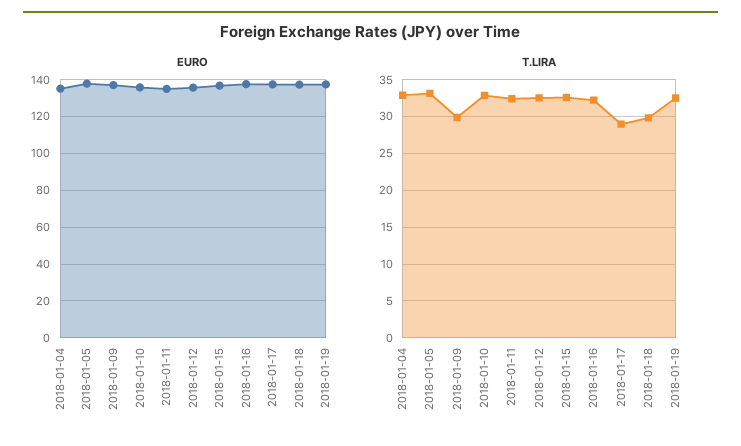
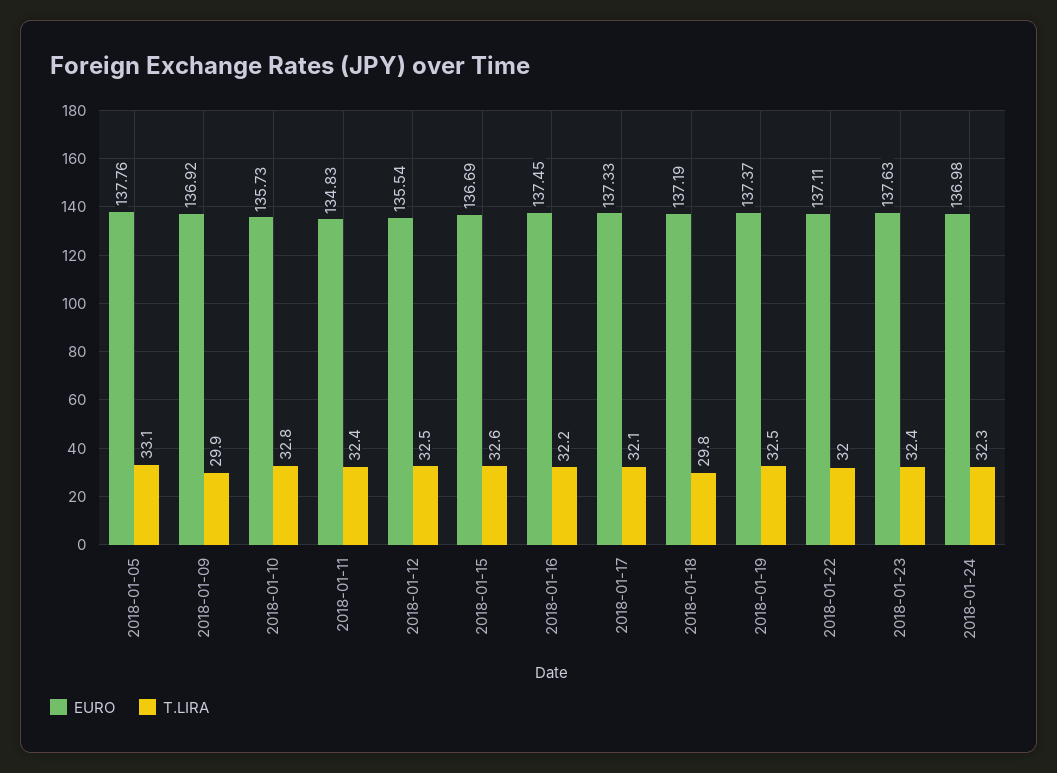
EURO, 2018-01-04: 135 -> none
T.LIRA, 2018-01-04: 33 -> none
T.LIRA, 2018-01-17: 29 -> 32.1
EURO, 2018-01-22: none -> 137.11
T.LIRA, 2018-01-22: none -> 32
EURO, 2018-01-23: none -> 137.63
T.LIRA, 2018-01-23: none -> 32.4
EURO, 2018-01-24: none -> 136.98
T.LIRA, 2018-01-24: none -> 32.3

